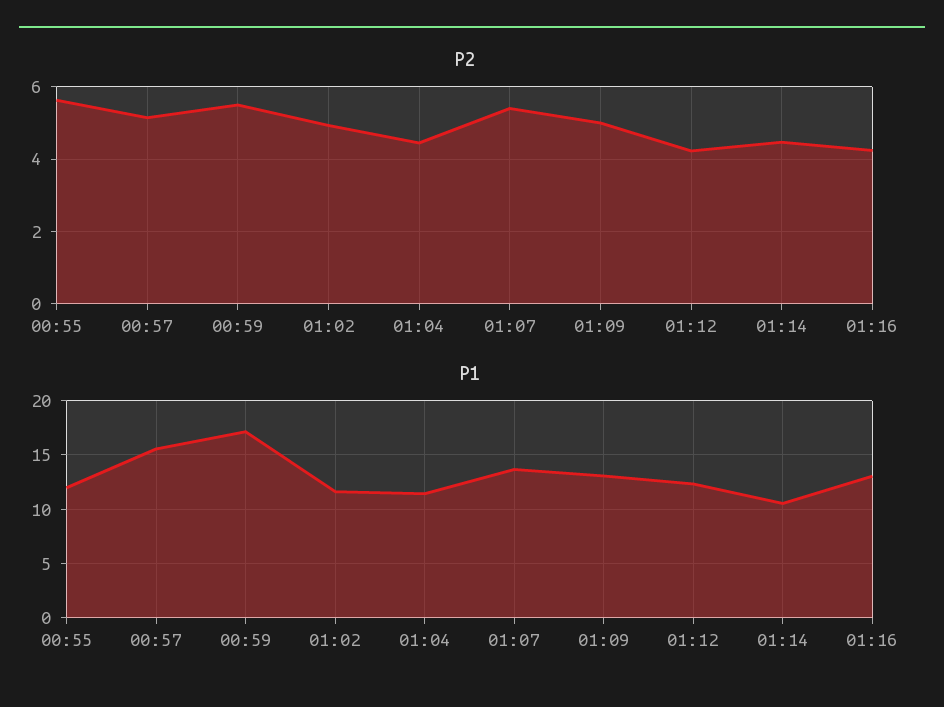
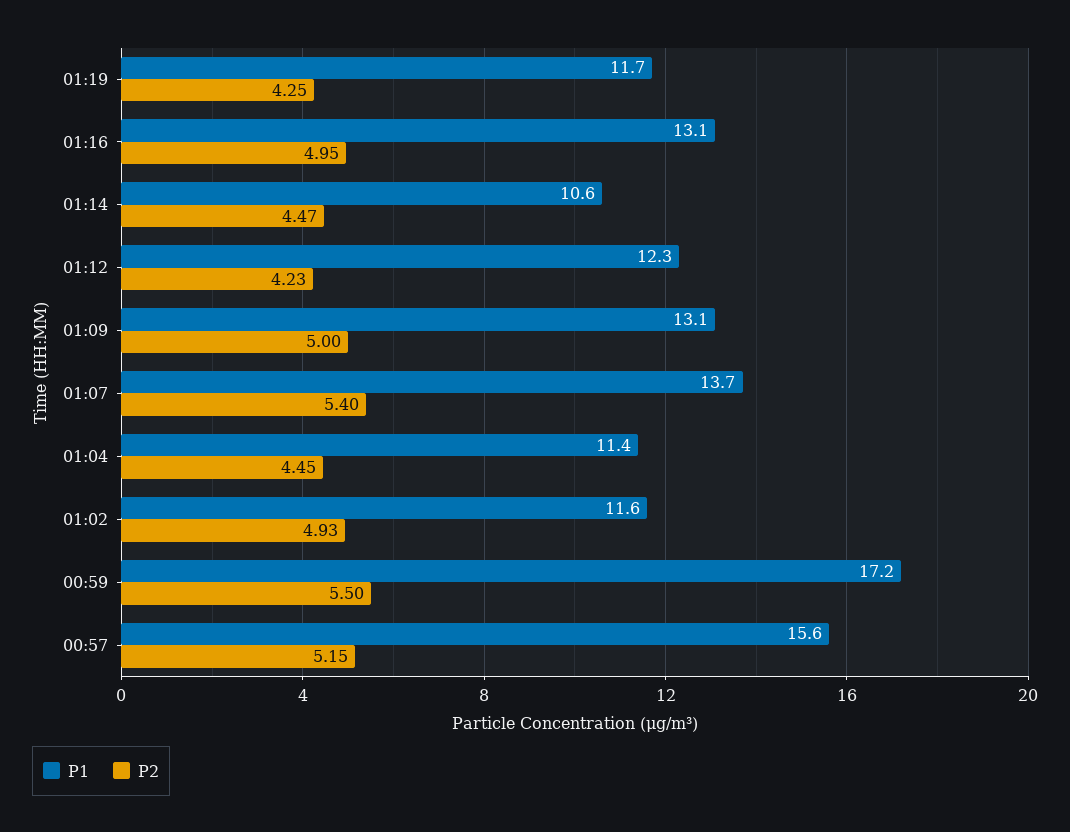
P2, 00:55: 5.6 -> none
P2, 01:16: 4.2 -> 4.95
P1, 00:55: 12 -> none
P1, 01:19: none -> 11.7
P2, 01:19: none -> 4.25

